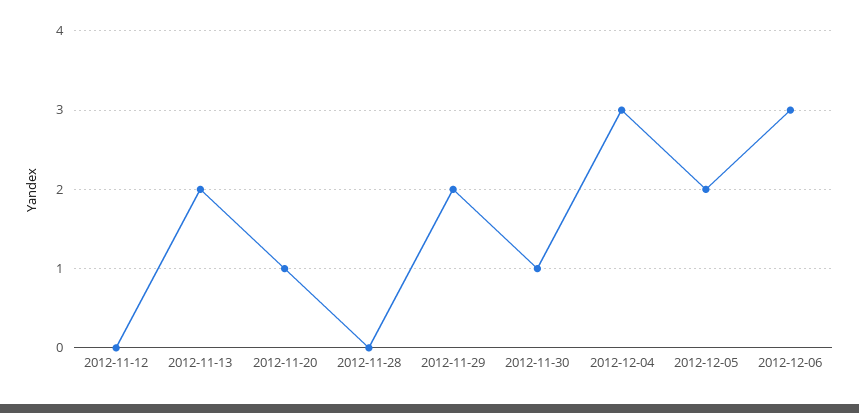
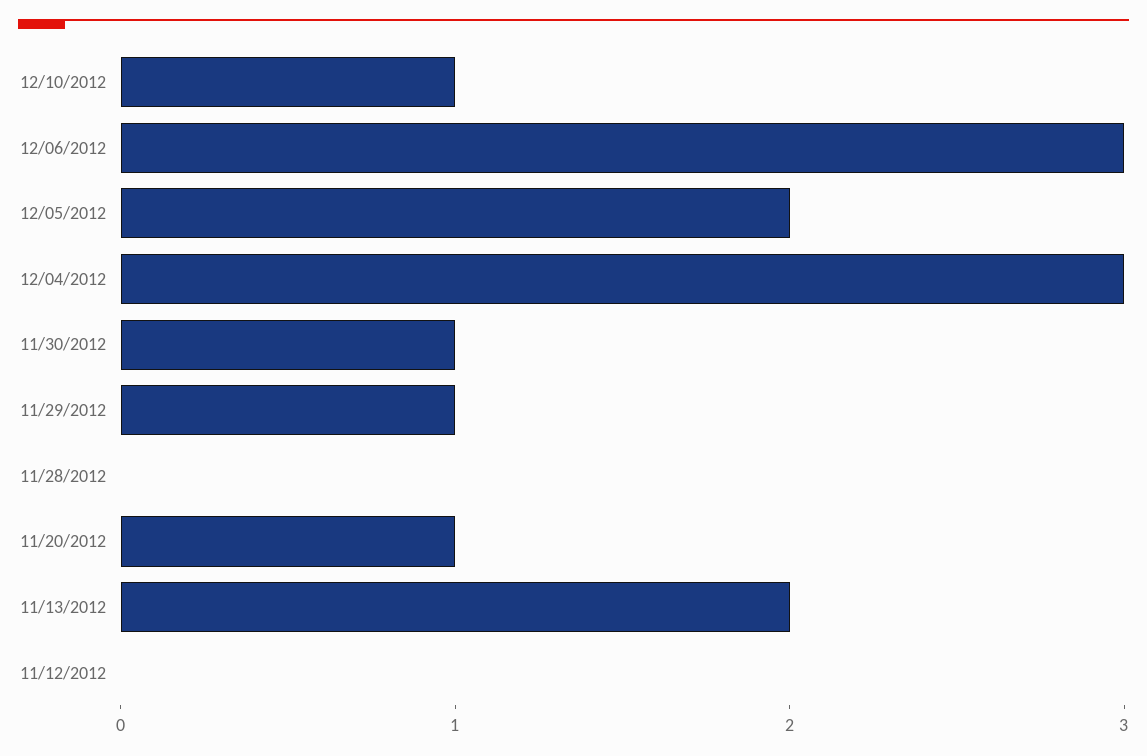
2012-11-29: 2 -> 1
12/10/2012: none -> 1

